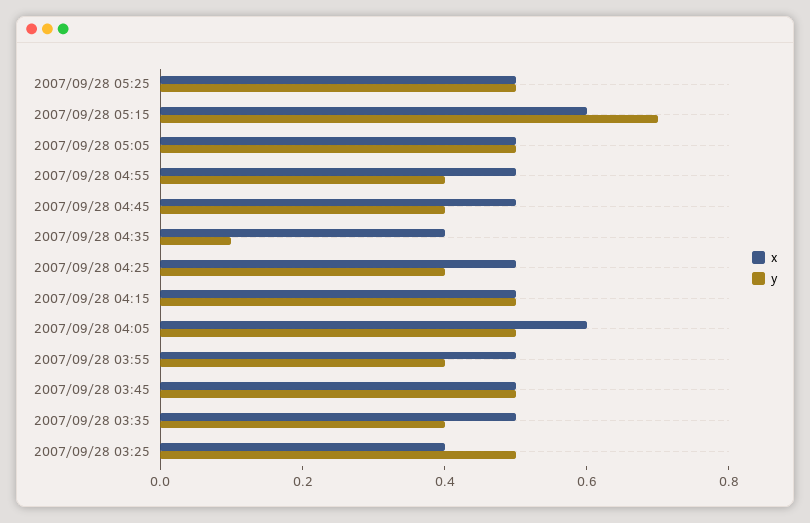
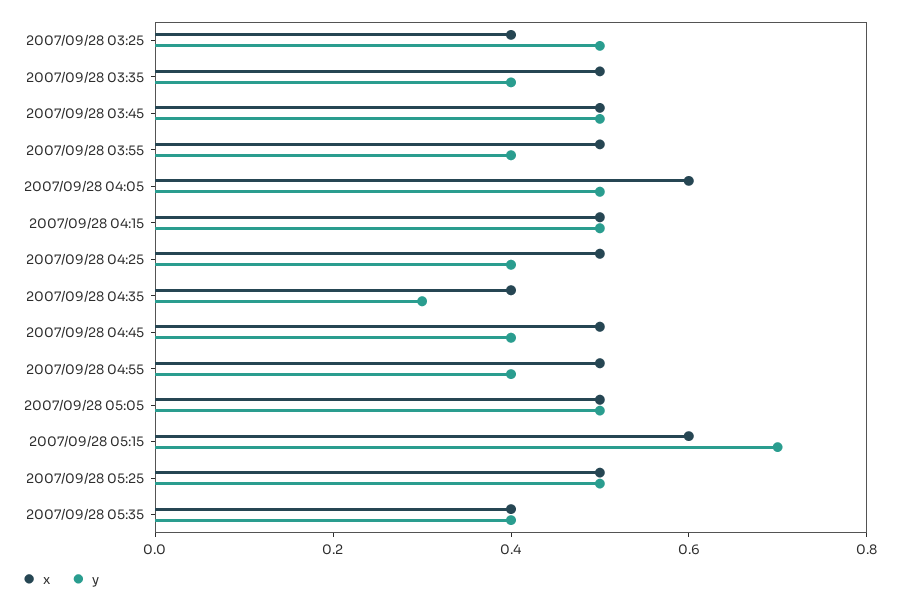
y, 2007/09/28 04:35: 0.1 -> 0.3
x, 2007/09/28 05:35: none -> 0.4
y, 2007/09/28 05:35: none -> 0.4

